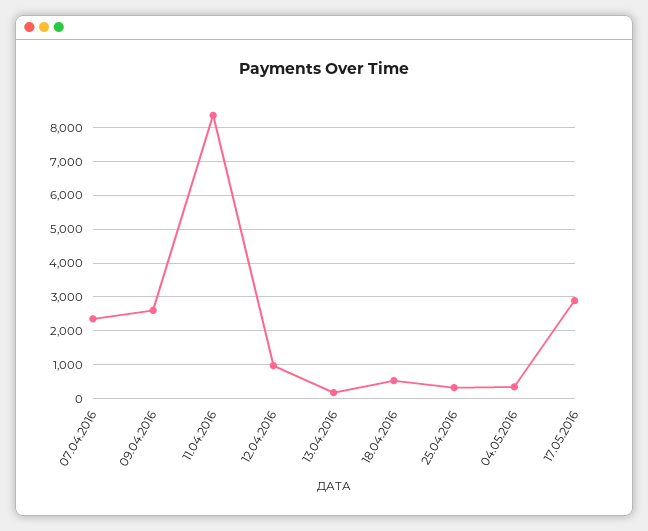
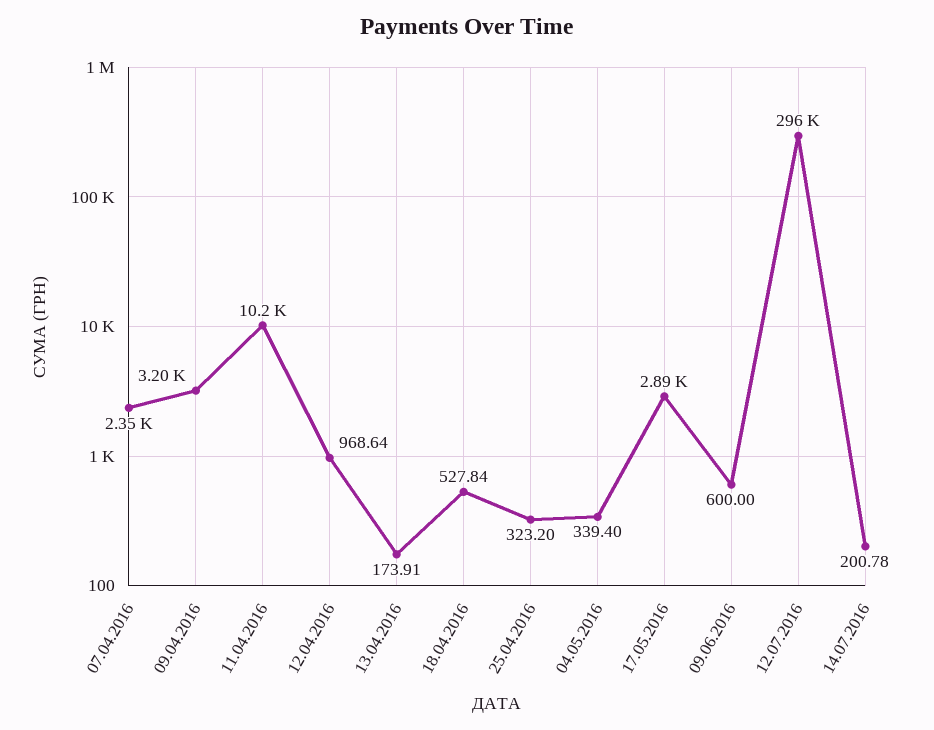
09.04.2016: 2600 -> 3200
11.04.2016: 8400 -> 10200
09.06.2016: none -> 600
12.07.2016: none -> 296000
14.07.2016: none -> 200.78

